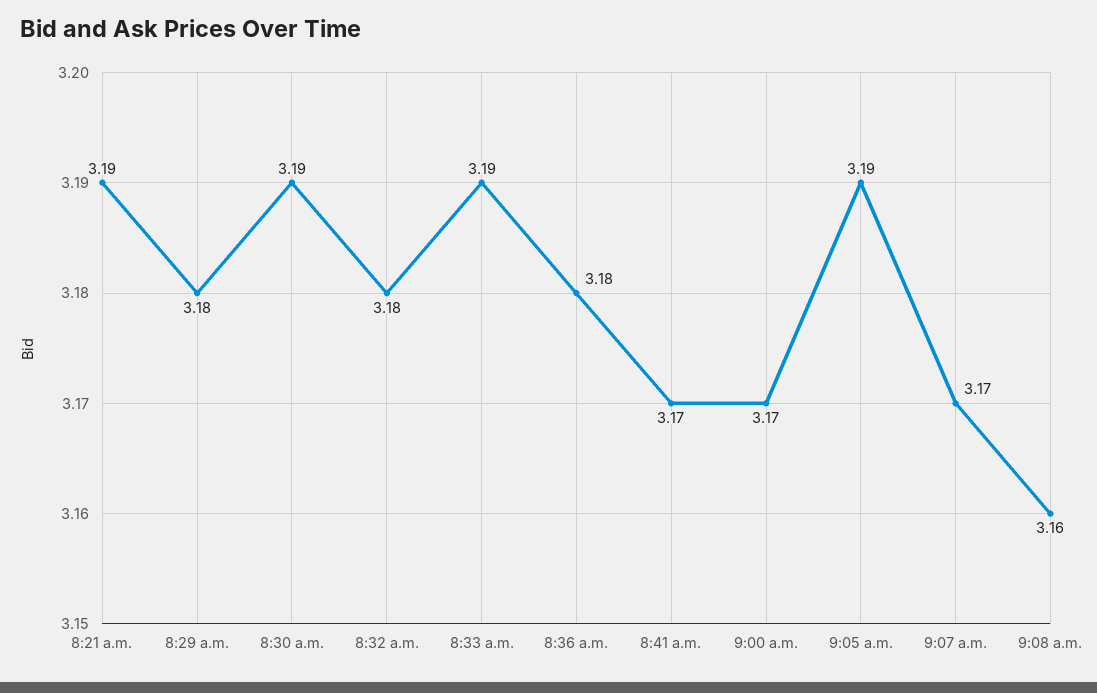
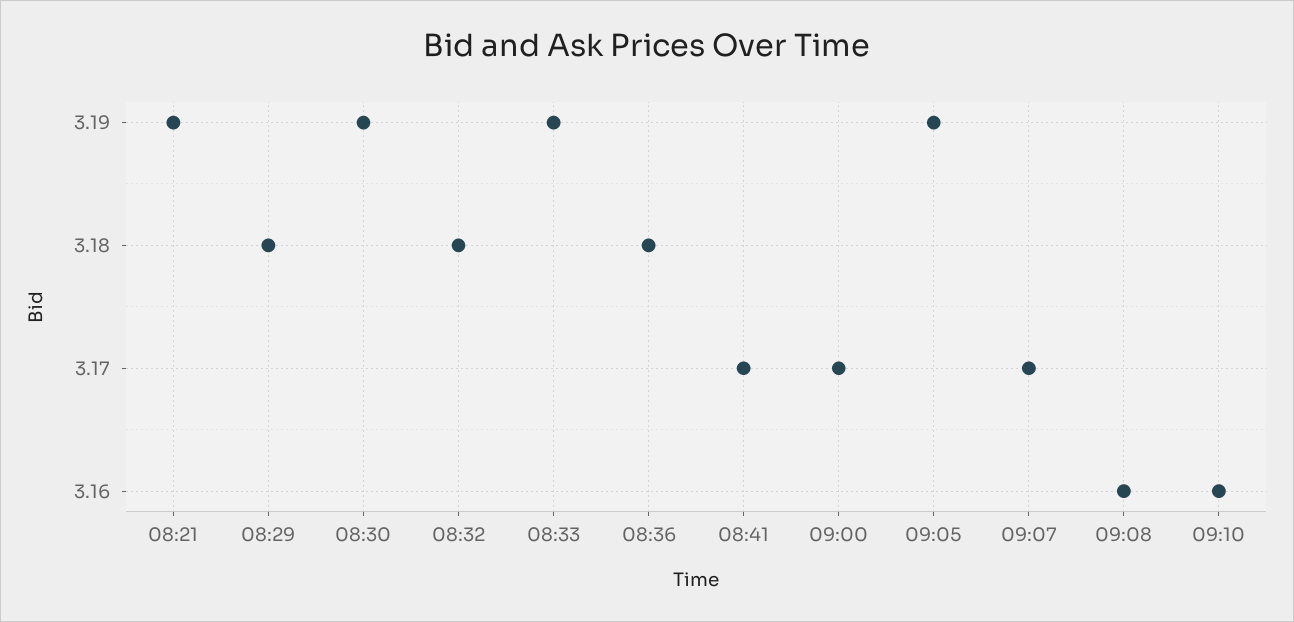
09:10: none -> 3.16

